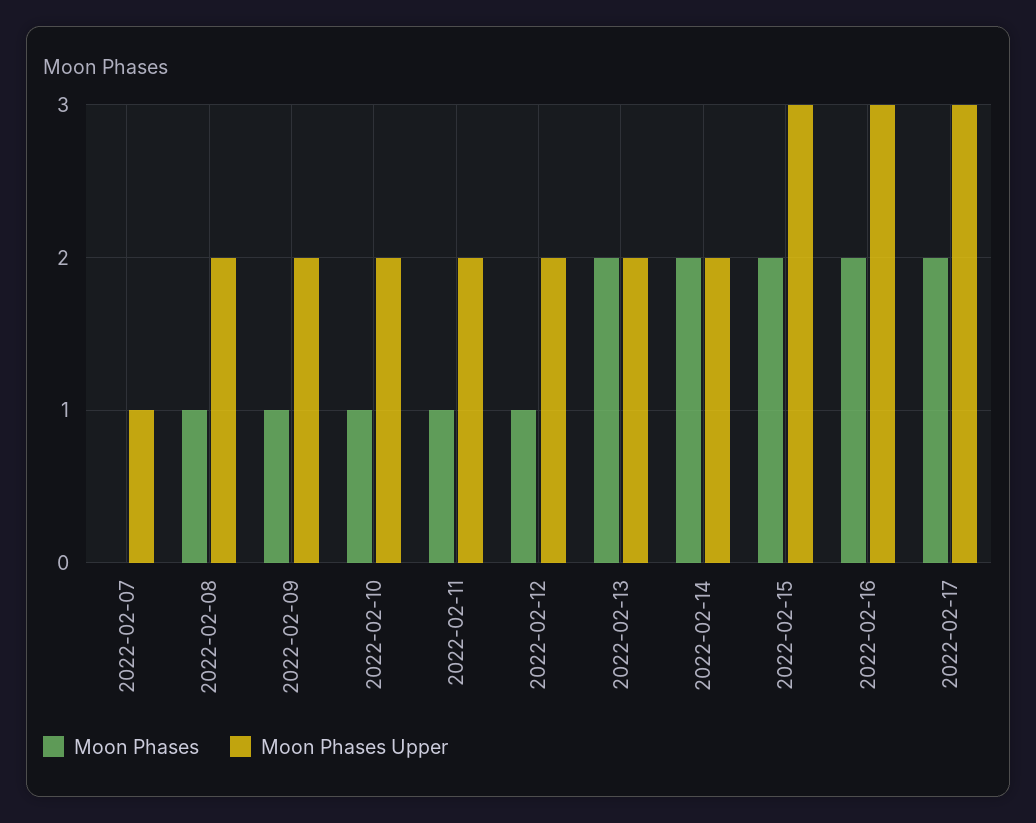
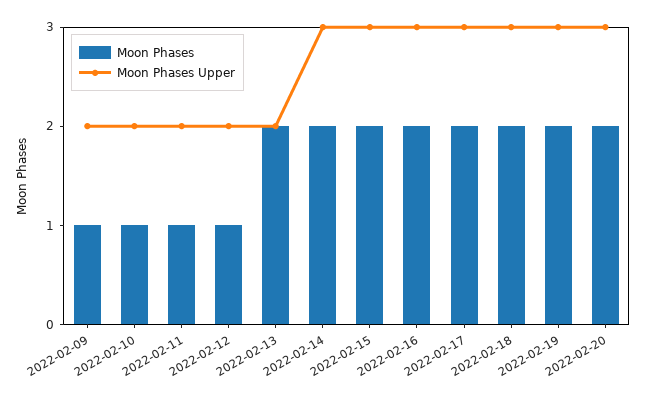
Moon Phases, 2022-02-07: 0 -> none
Moon Phases Upper, 2022-02-07: 1 -> none
Moon Phases, 2022-02-08: 1 -> none
Moon Phases Upper, 2022-02-08: 2 -> none
Moon Phases Upper, 2022-02-14: 2 -> 3
Moon Phases, 2022-02-18: none -> 2
Moon Phases Upper, 2022-02-18: none -> 3
Moon Phases, 2022-02-19: none -> 2
Moon Phases Upper, 2022-02-19: none -> 3
Moon Phases, 2022-02-20: none -> 2
Moon Phases Upper, 2022-02-20: none -> 3

